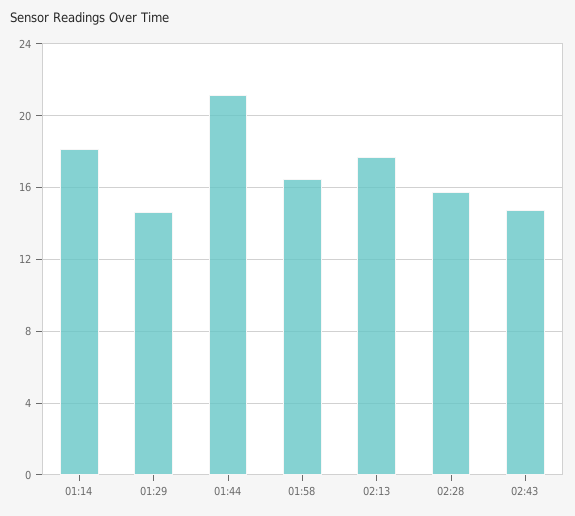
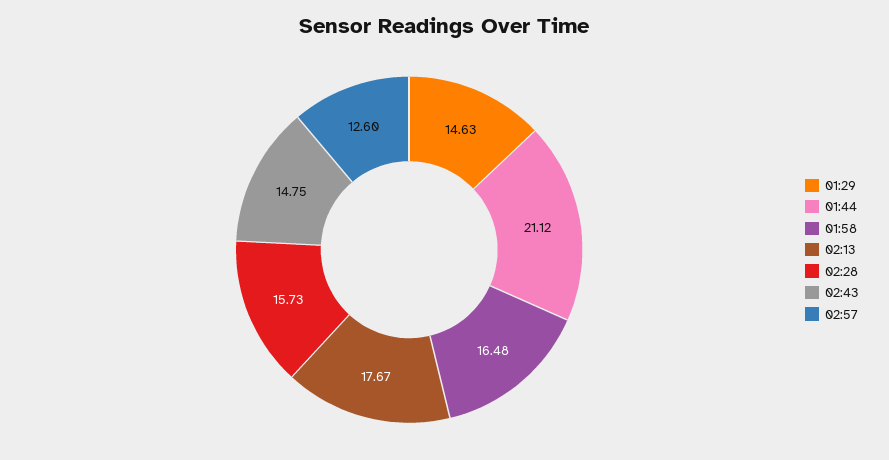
01:14: 18 -> none
02:57: none -> 12.6

